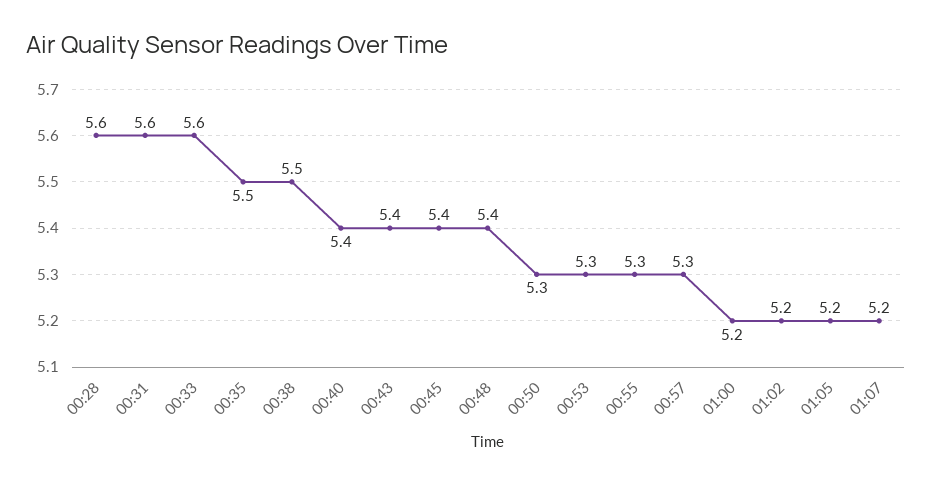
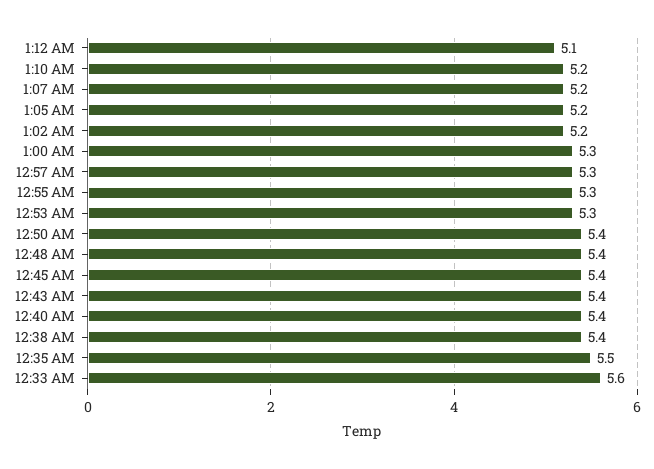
00:28: 5.6 -> none
00:31: 5.6 -> none
00:38: 5.5 -> 5.4
00:50: 5.3 -> 5.4
01:00: 5.2 -> 5.3
1:12 AM: none -> 5.1
1:10 AM: none -> 5.2

